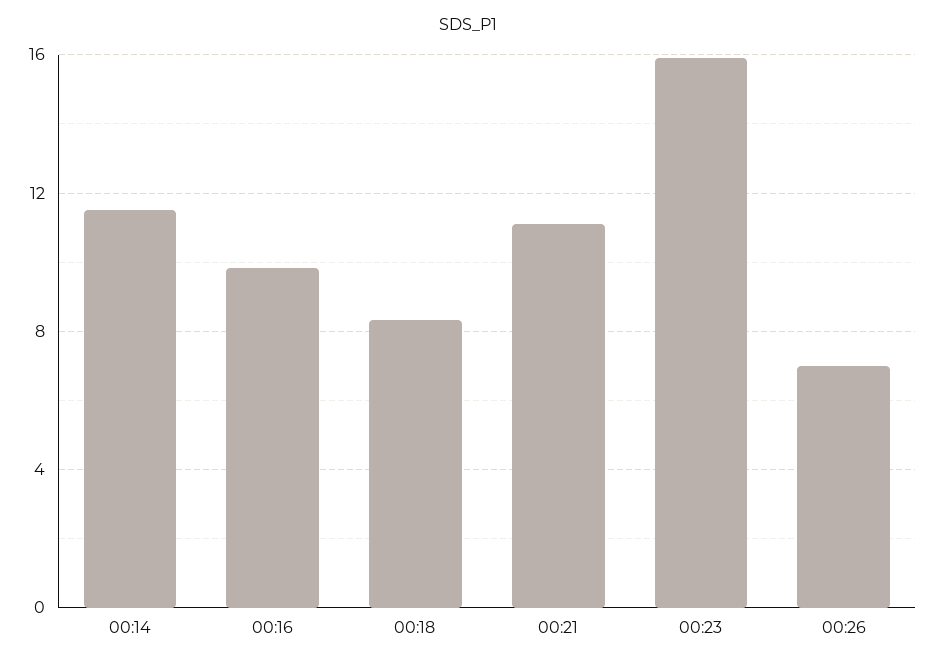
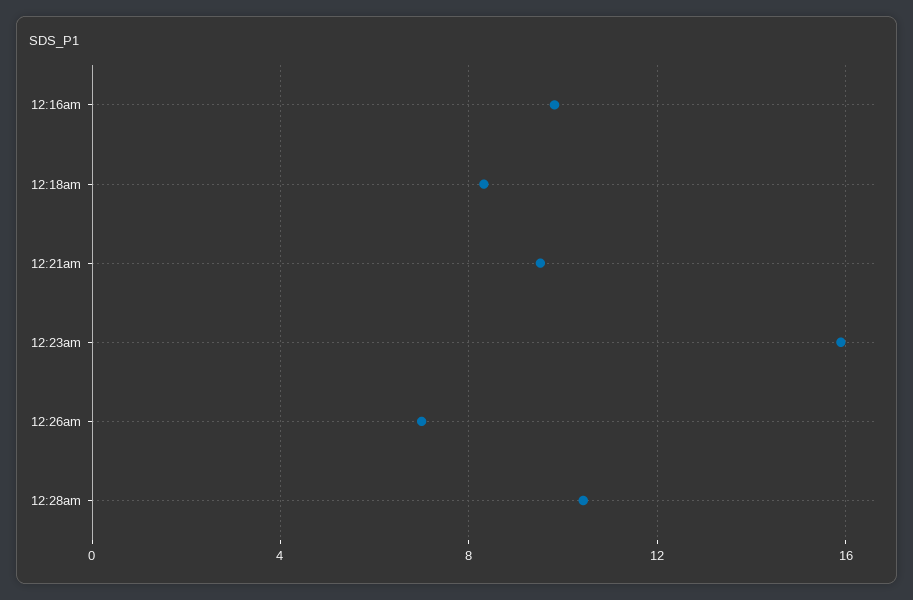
00:14: 11.5 -> none
00:21: 11 -> 9.5
12:28am: none -> 10.5

